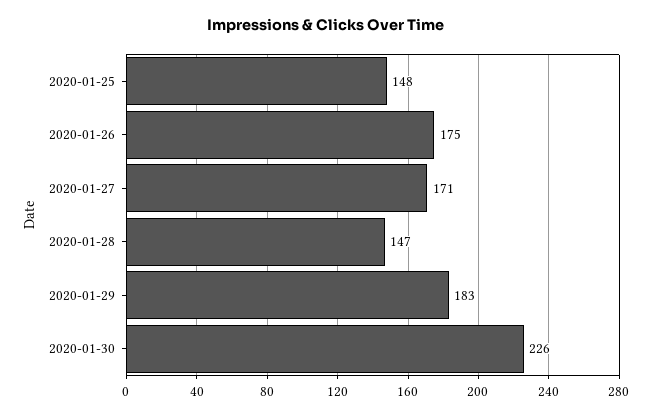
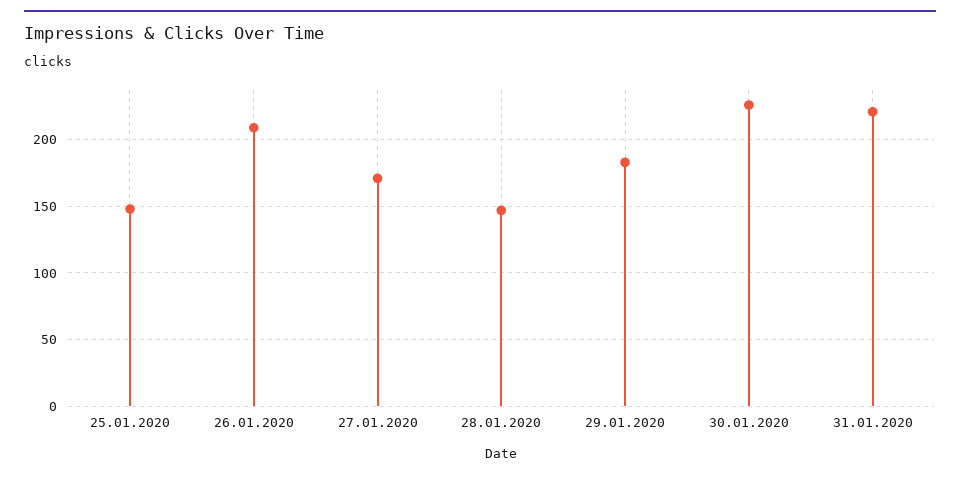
2020-01-26: 175 -> 210
31.01.2020: none -> 220

